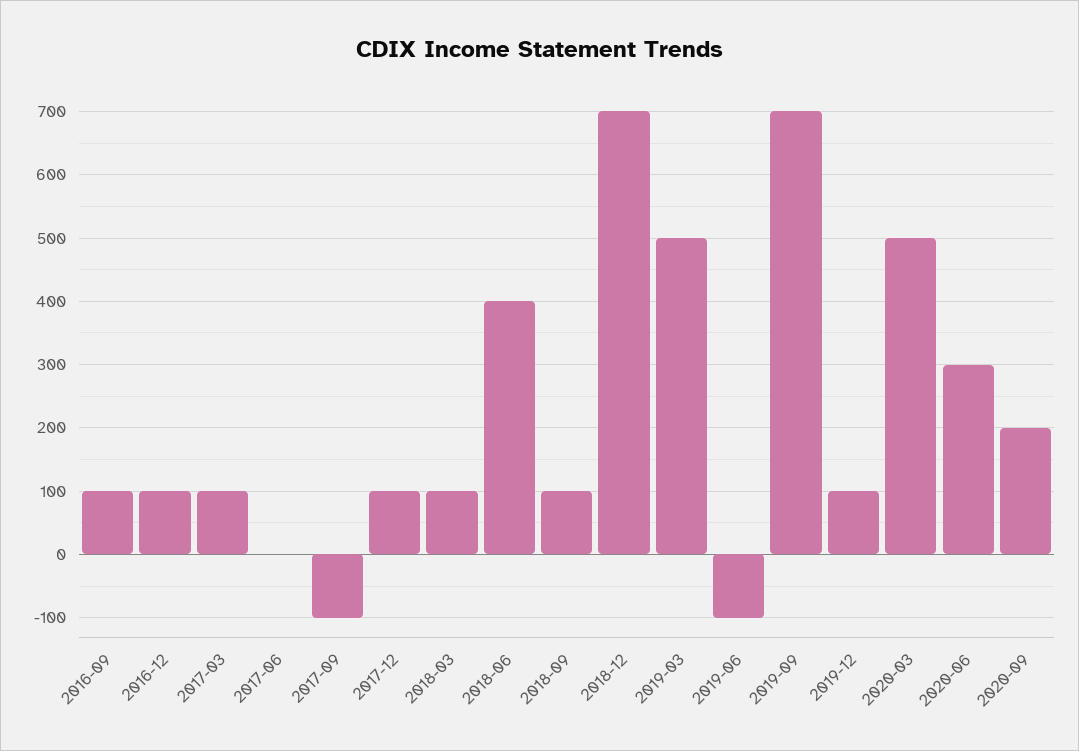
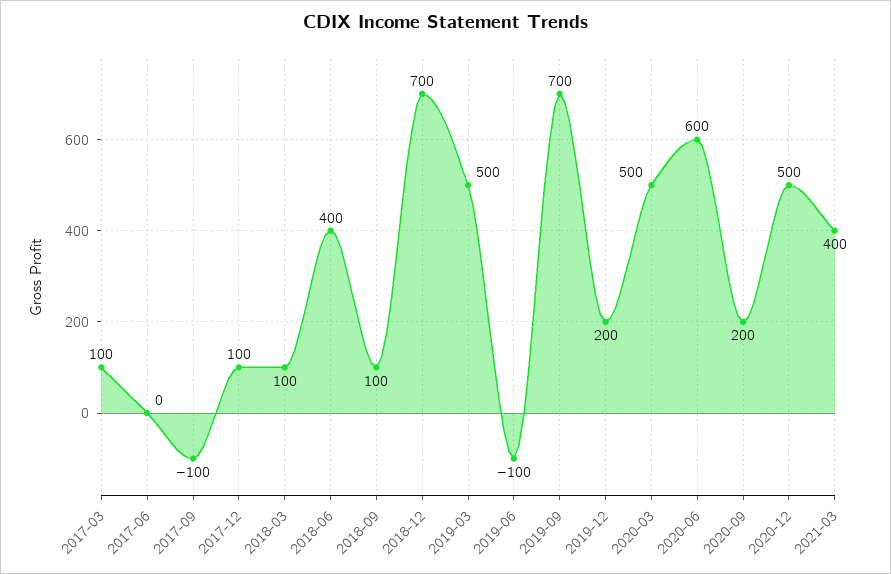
2016-09: 100 -> none
2016-12: 100 -> none
2019-12: 100 -> 200
2020-06: 300 -> 600
2020-12: none -> 500
2021-03: none -> 400

